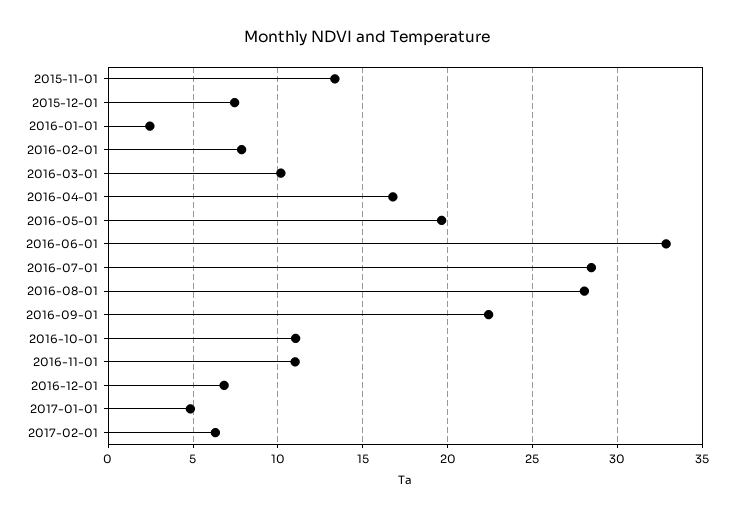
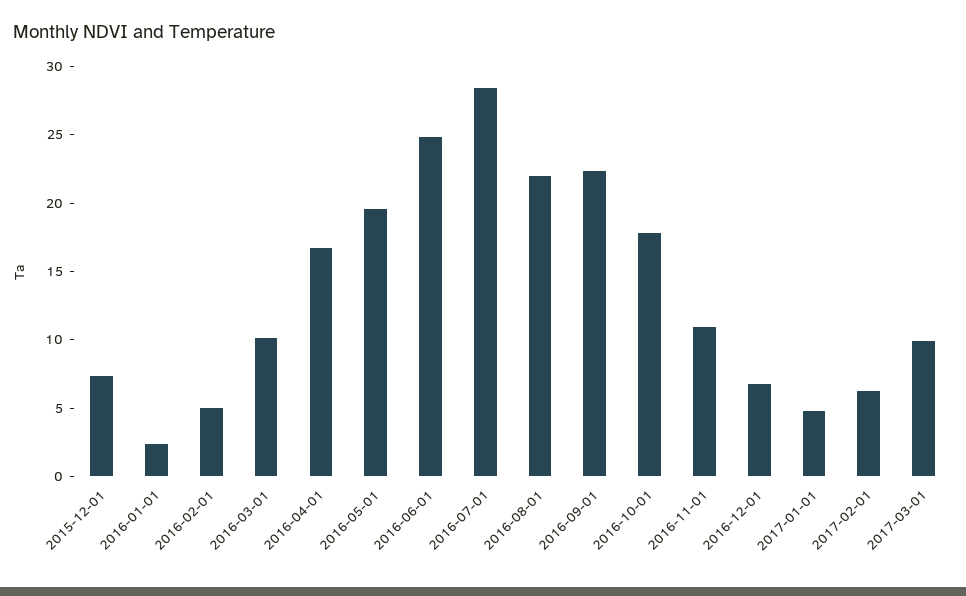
2015-11-01: 13.5 -> none
2016-02-01: 8 -> 5
2016-06-01: 33 -> 25
2016-08-01: 28 -> 22
2016-10-01: 11 -> 18
2017-03-01: none -> 10

